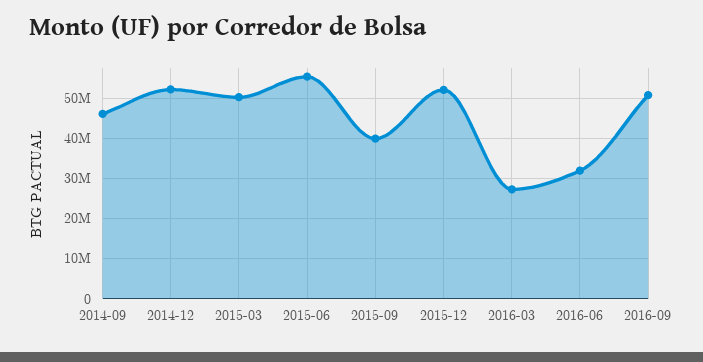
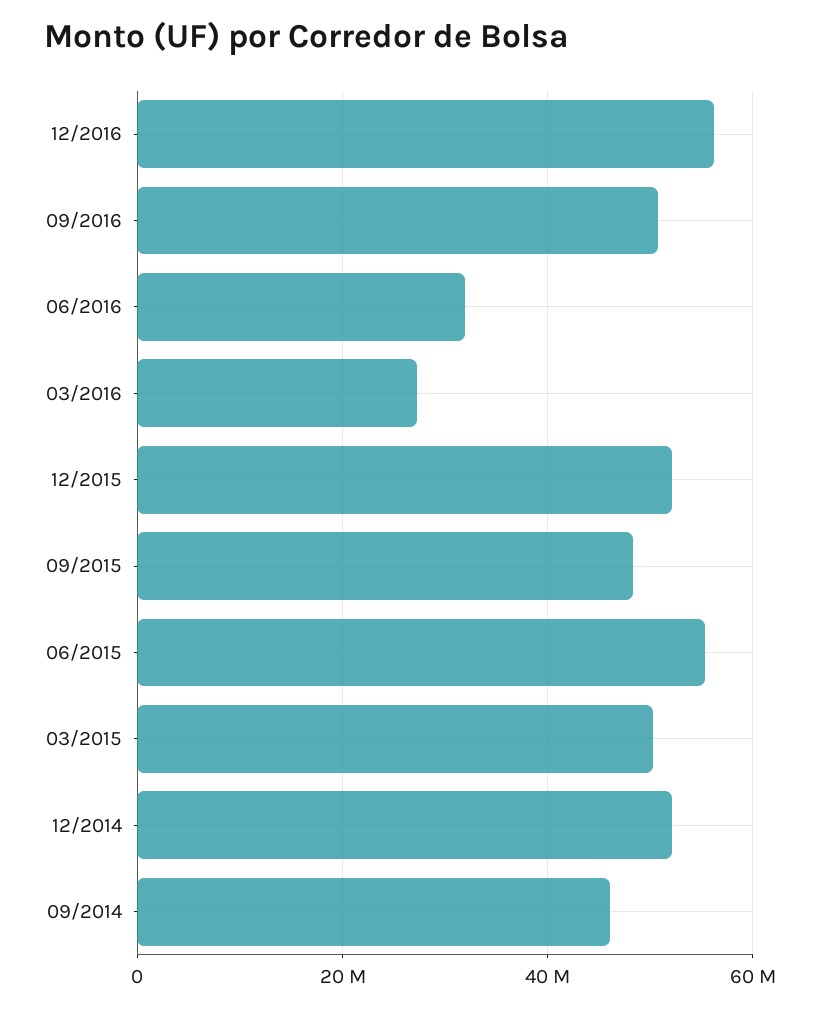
2015-09: 40000000 -> 48000000
12/2016: none -> 56000000

